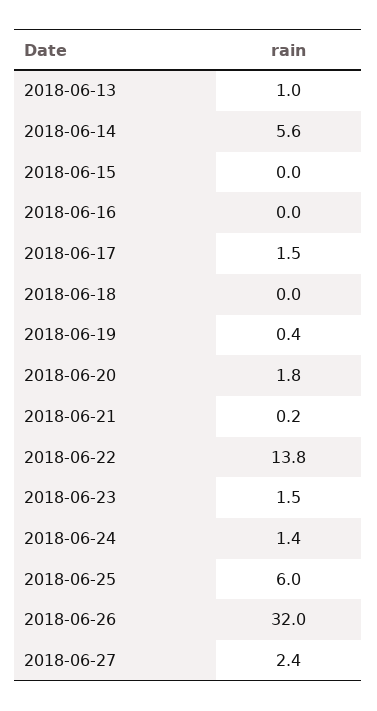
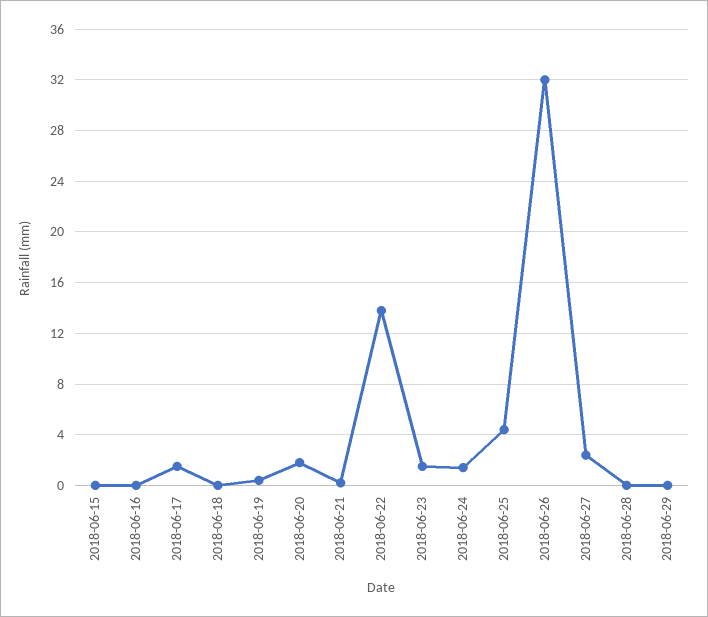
2018-06-13: 1 -> none
2018-06-14: 5.6 -> none
2018-06-25: 6 -> 4.5
2018-06-28: none -> 0
2018-06-29: none -> 0

